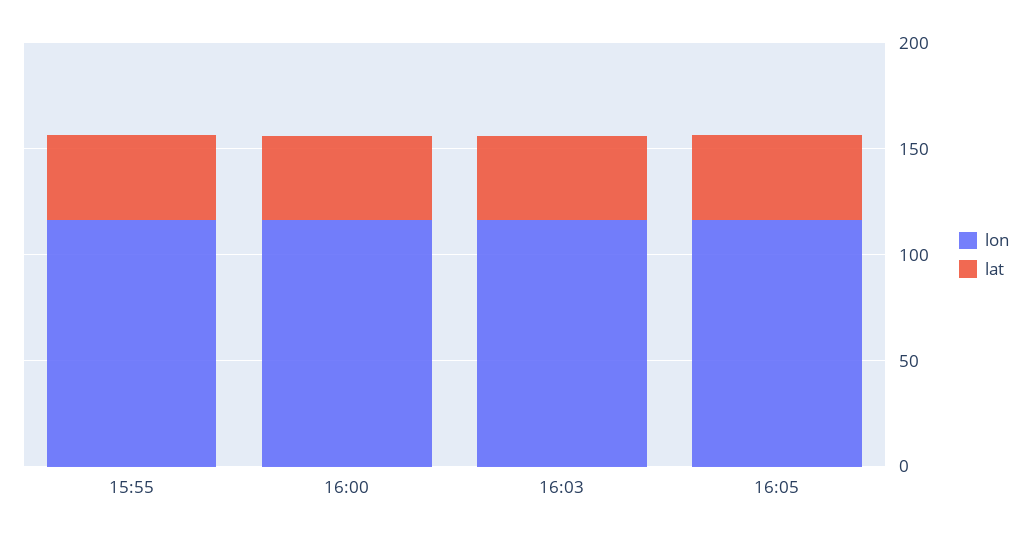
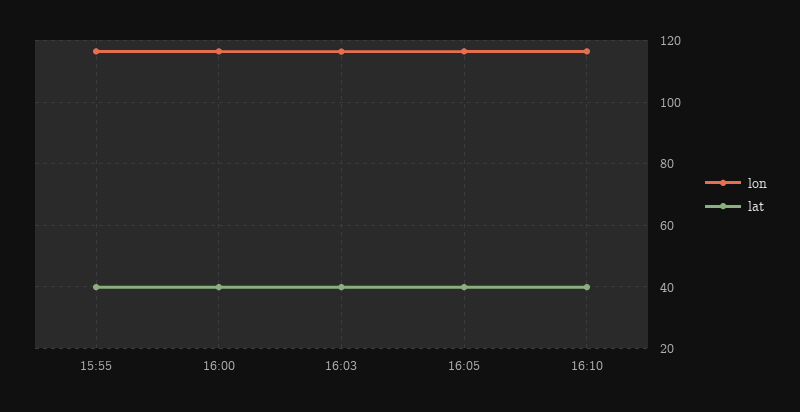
lon, 16:10: none -> 116
lat, 16:10: none -> 40

